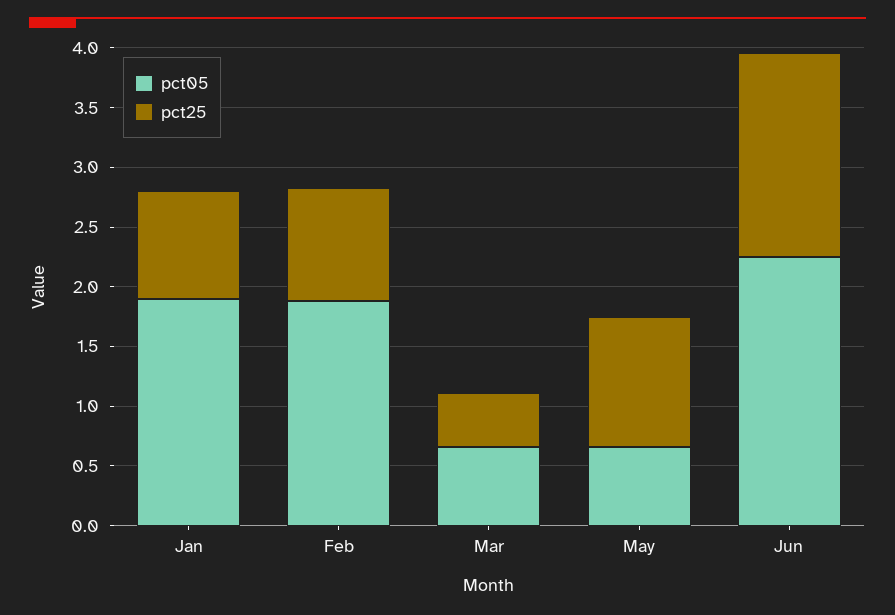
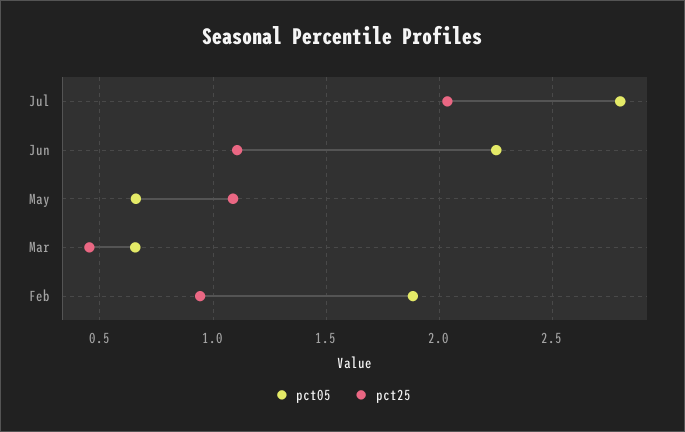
pct05, Jan: 1.9 -> none
pct25, Jan: 0.9 -> none
pct25, Jun: 1.7 -> 1.1
pct05, Jul: none -> 2.8
pct25, Jul: none -> 2.05

